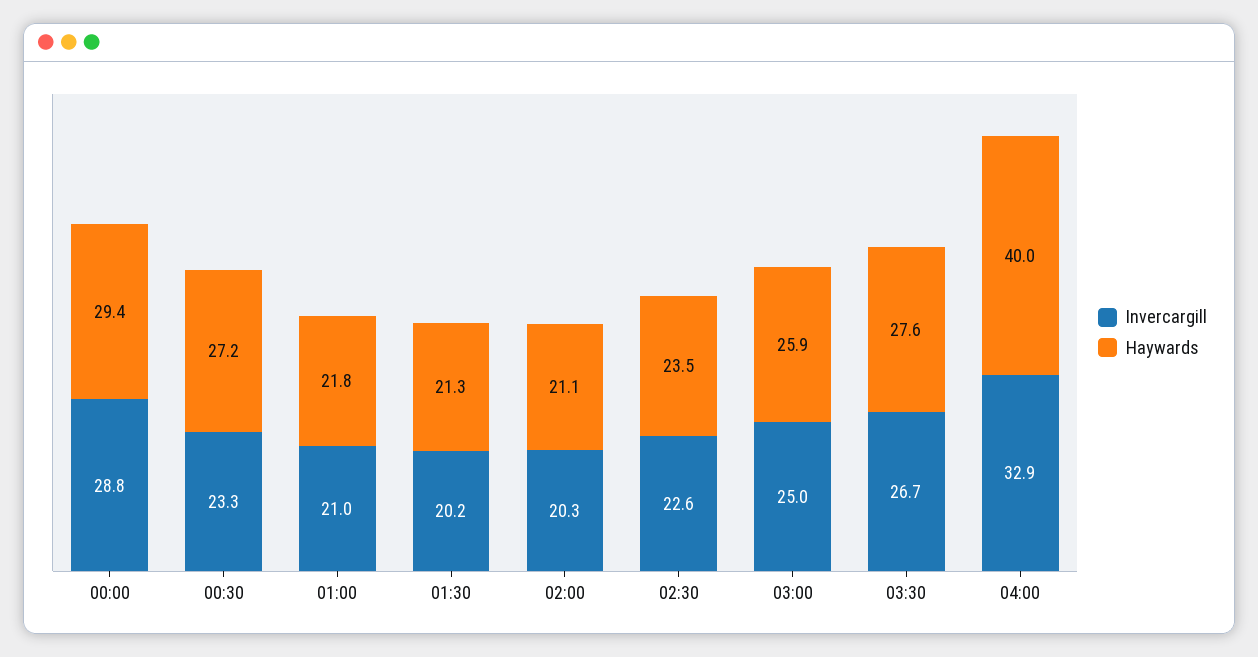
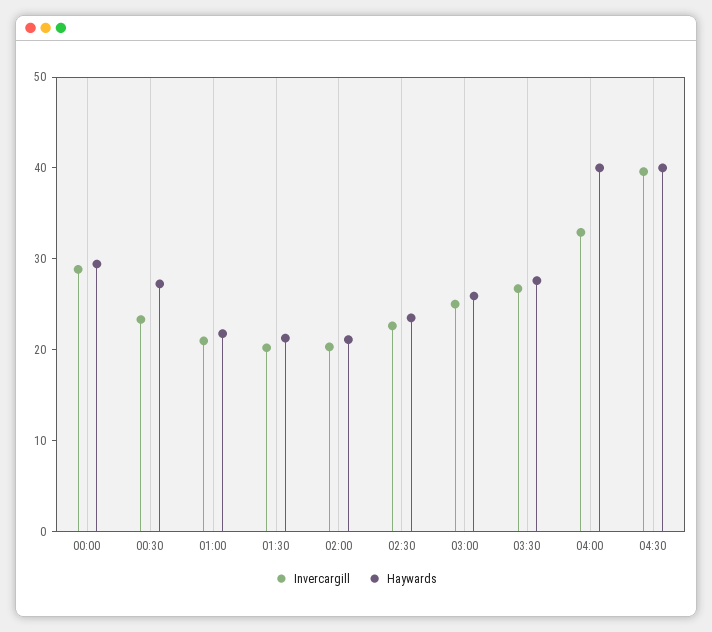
Invercargill, 04:30: none -> 40
Haywards, 04:30: none -> 40

